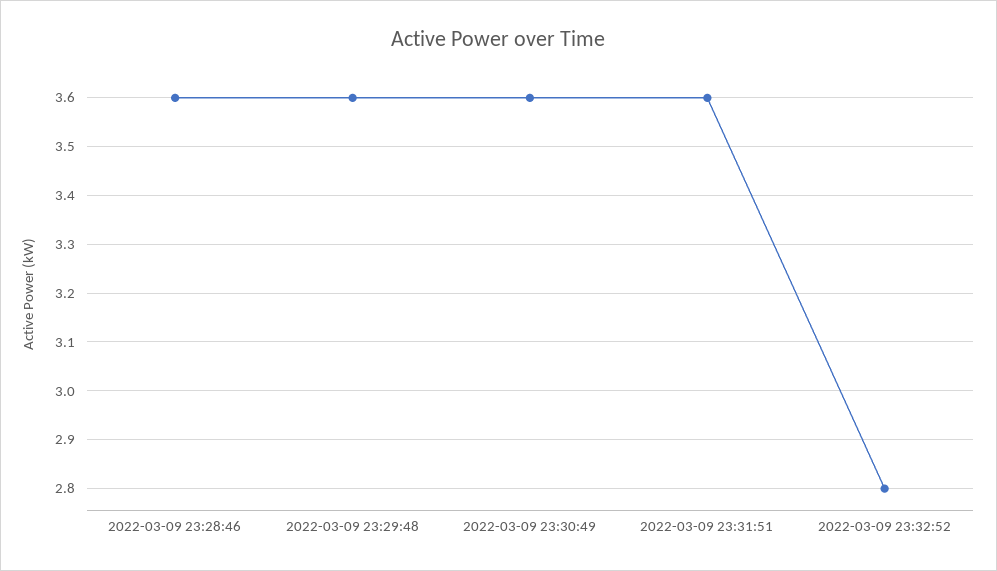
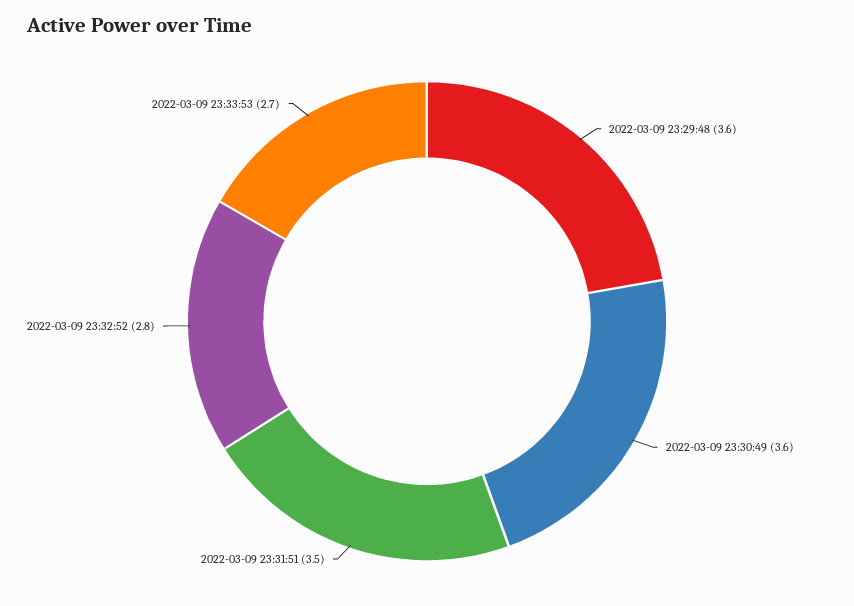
2022-03-09 23:28:46: 3.6 -> none
2022-03-09 23:31:51: 3.6 -> 3.5
2022-03-09 23:33:53: none -> 2.7

